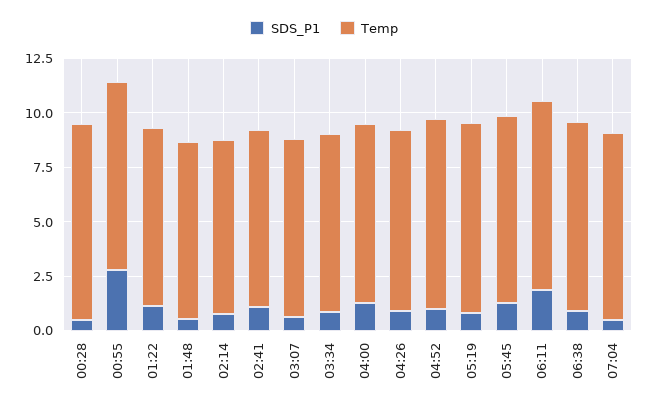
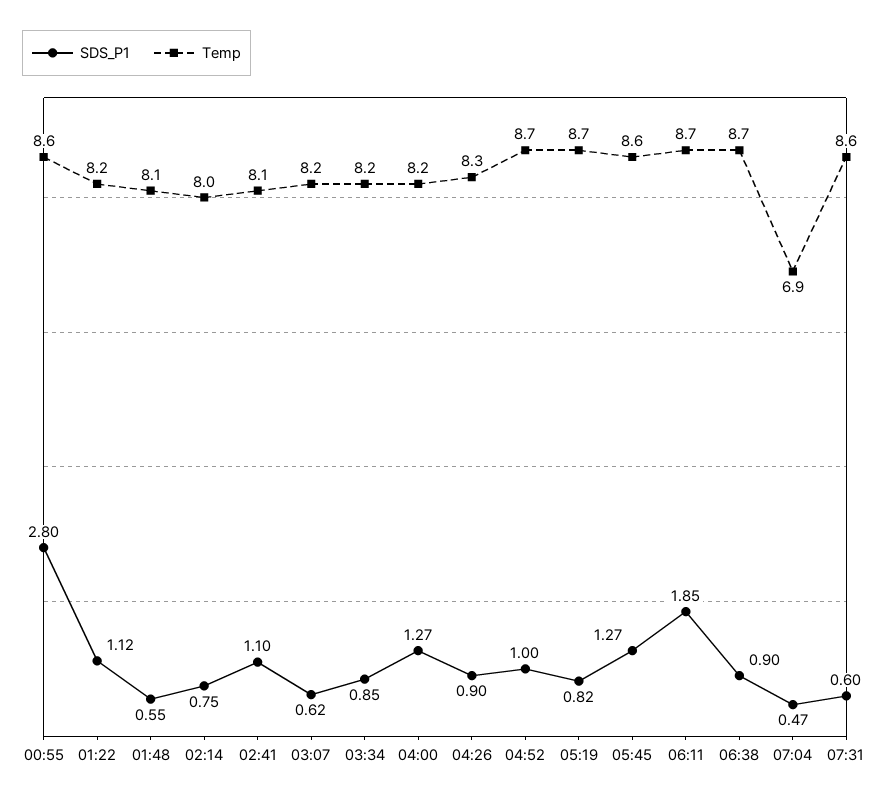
SDS_P1, 00:28: 0.5 -> none
Temp, 00:28: 9 -> none
Temp, 07:04: 8.5 -> 6.9
SDS_P1, 07:31: none -> 0.6
Temp, 07:31: none -> 8.6

